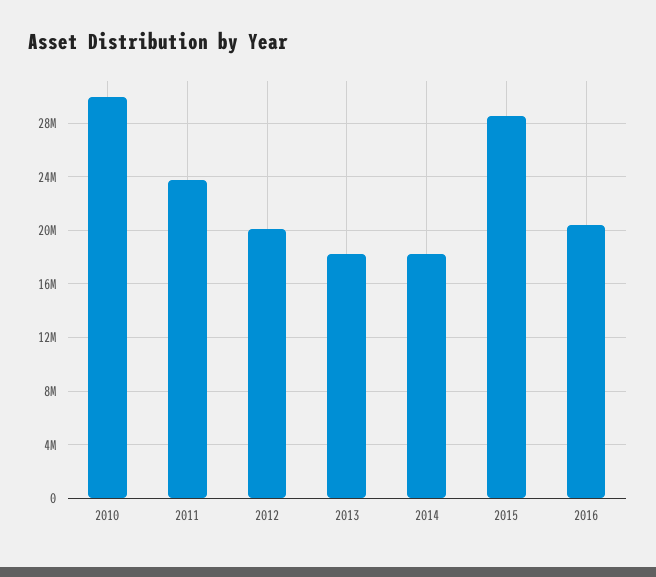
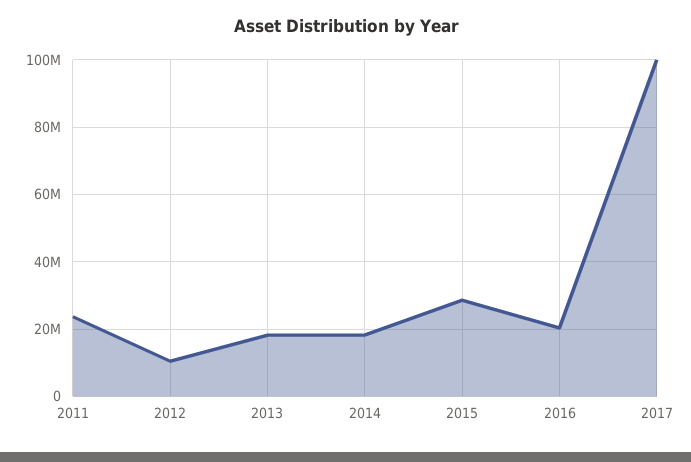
2010: 30000000 -> none
2012: 20000000 -> 10000000
2017: none -> 100000000

